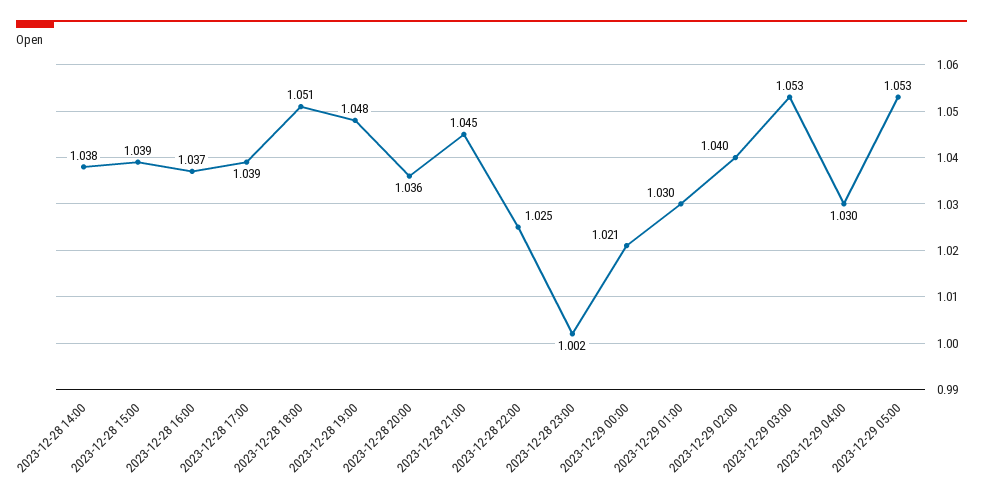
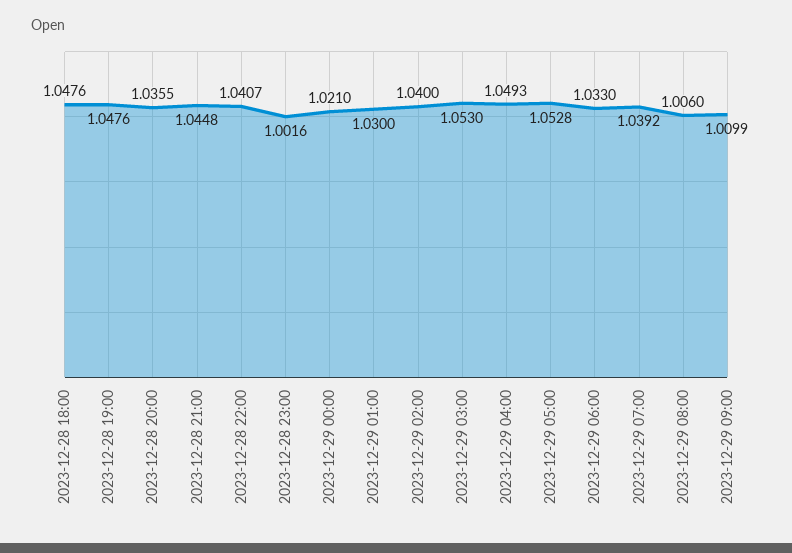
2023-12-28 14:00: 1.038 -> none
2023-12-28 15:00: 1.039 -> none
2023-12-28 16:00: 1.037 -> none
2023-12-28 17:00: 1.039 -> none
2023-12-28 18:00: 1.051 -> 1.0476
2023-12-28 22:00: 1.025 -> 1.0407
2023-12-29 04:00: 1.03 -> 1.0493
2023-12-29 06:00: none -> 1.033
2023-12-29 07:00: none -> 1.0392
2023-12-29 08:00: none -> 1.006
2023-12-29 09:00: none -> 1.0099

